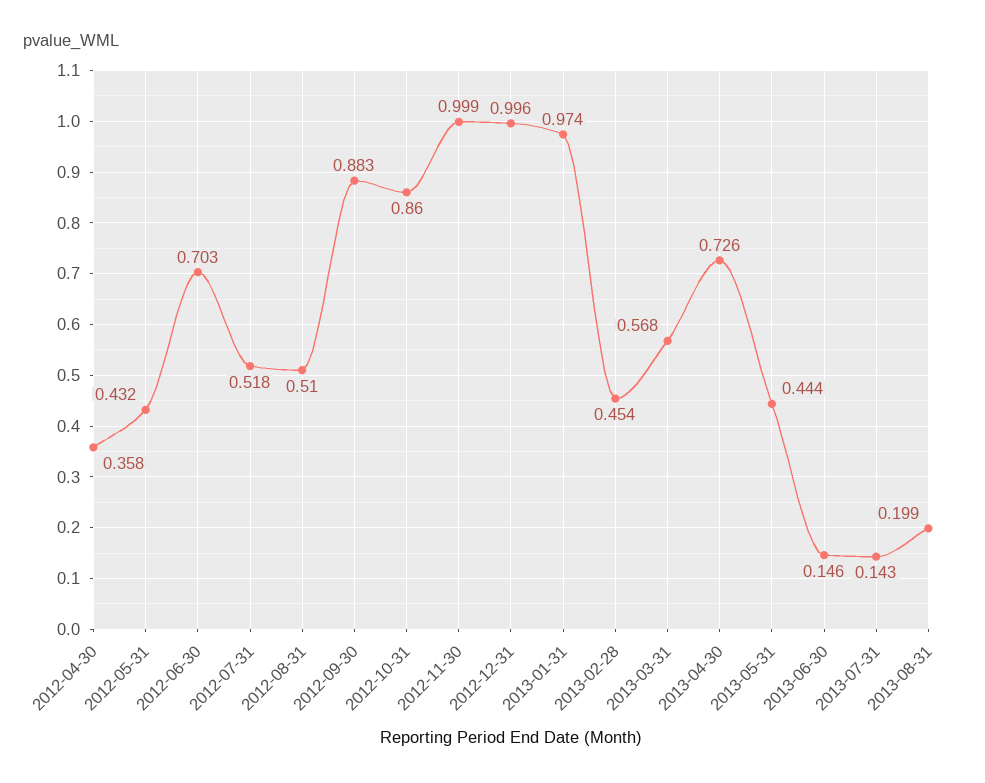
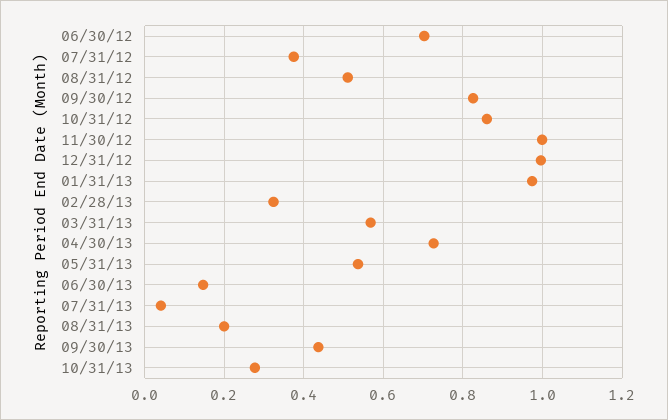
2012-04-30: 0.358 -> none
2012-05-31: 0.432 -> none
2012-07-31: 0.518 -> 0.38
2012-09-30: 0.883 -> 0.82
2013-02-28: 0.454 -> 0.32
2013-05-31: 0.444 -> 0.54
2013-07-31: 0.143 -> 0.04
09/30/13: none -> 0.44
10/31/13: none -> 0.28

